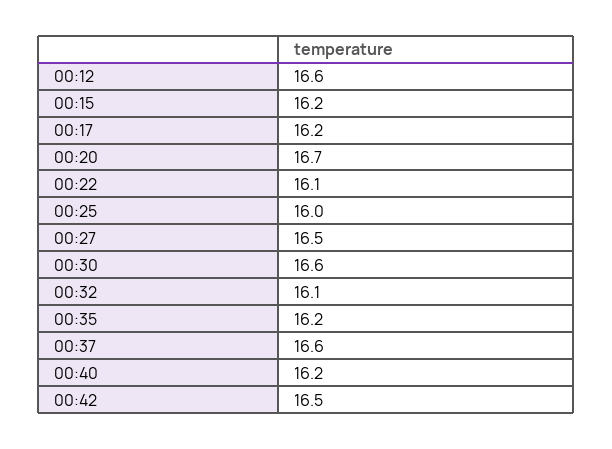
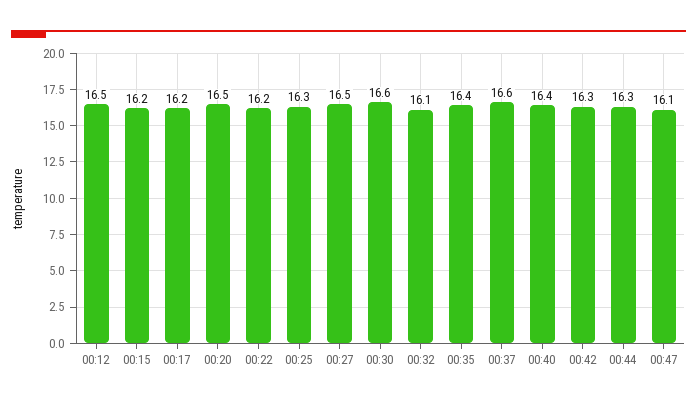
00:12: 16.6 -> 16.5
00:20: 16.7 -> 16.5
00:22: 16.1 -> 16.2
00:25: 16 -> 16.3
00:35: 16.2 -> 16.4
00:40: 16.2 -> 16.4
00:42: 16.5 -> 16.3
00:44: none -> 16.3
00:47: none -> 16.1

